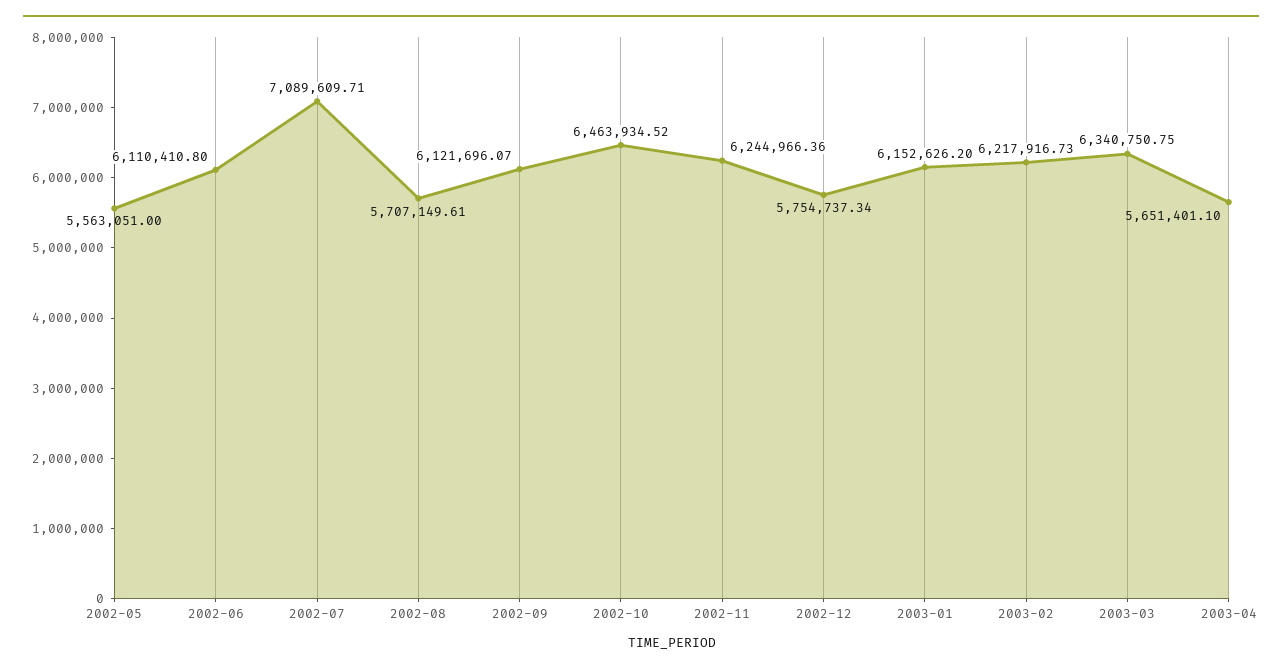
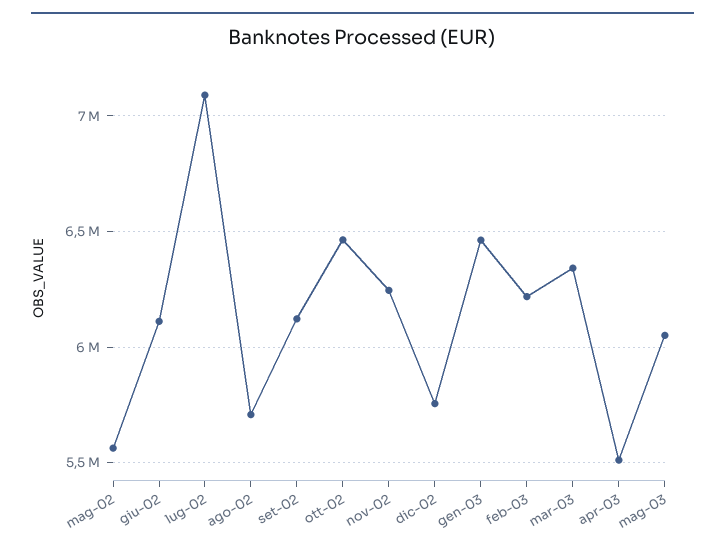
2003-01: 6152626.2 -> 6450000
2003-04: 5651401.1 -> 5500000
mag-03: none -> 6050000

